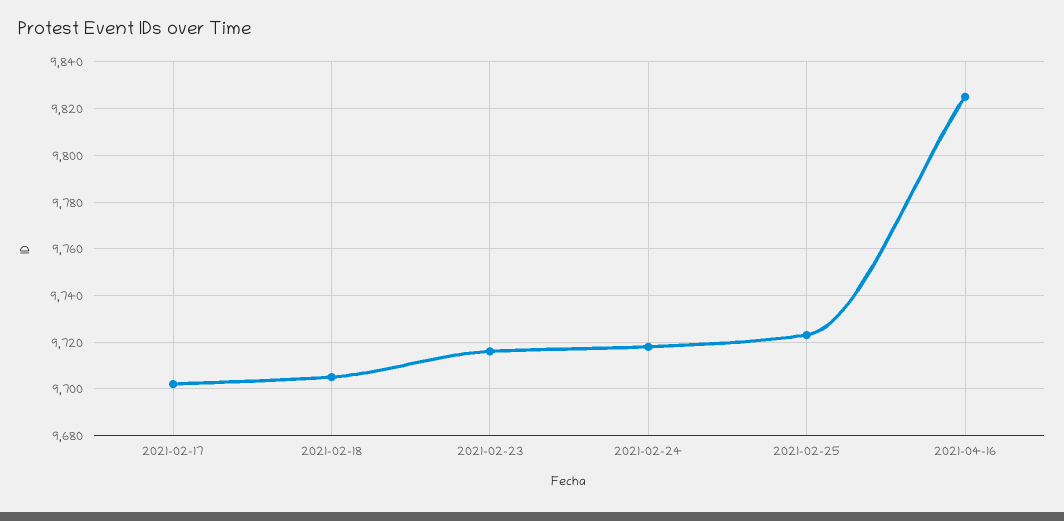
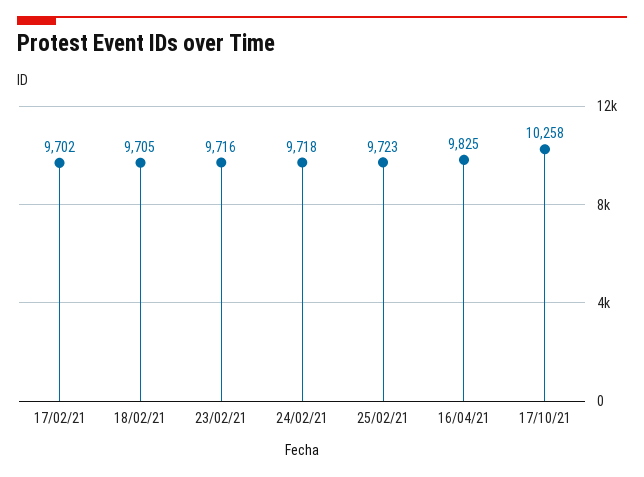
17/10/21: none -> 10258

